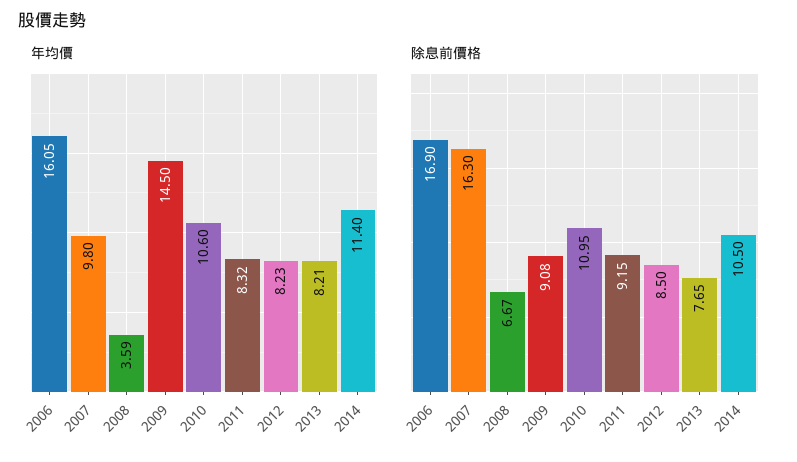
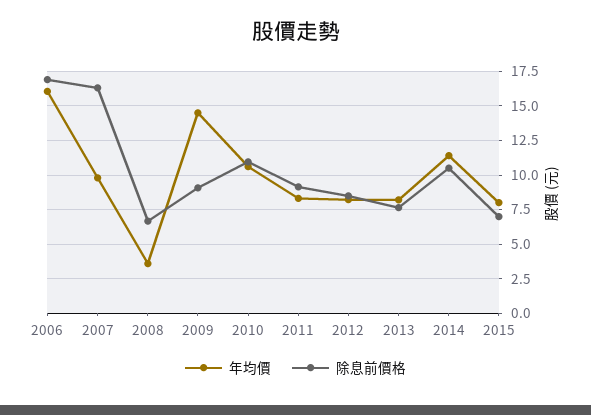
年均價, 2015: none -> 8
除息前價格, 2015: none -> 7

